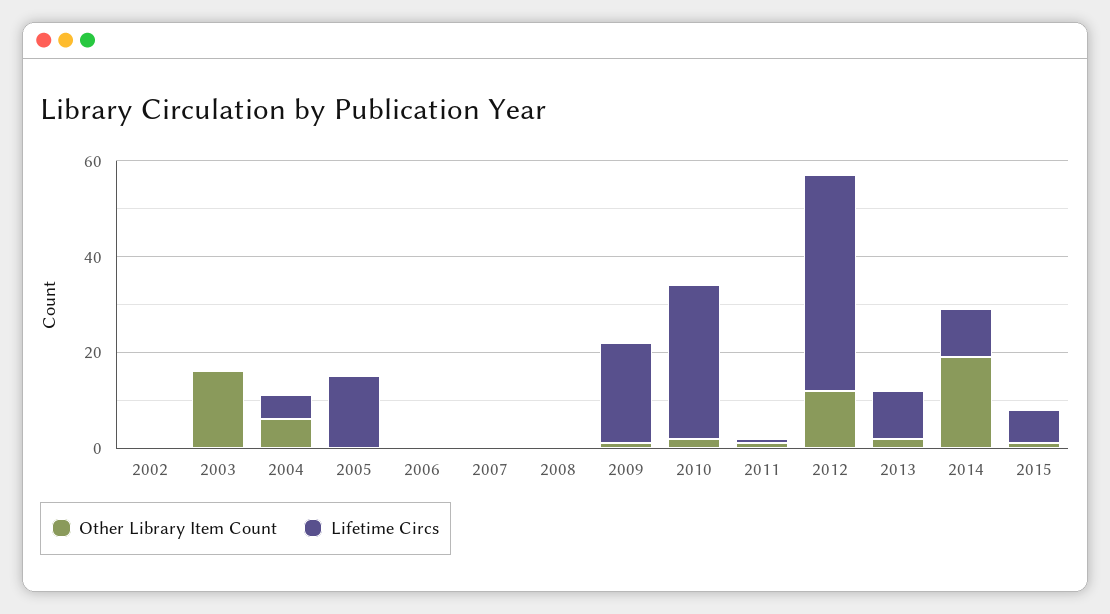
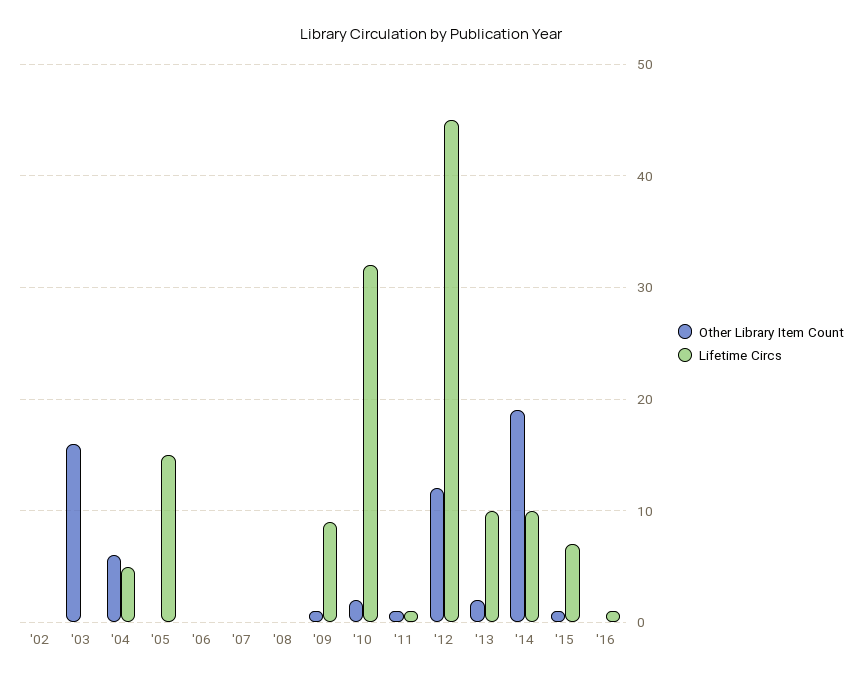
Lifetime Circs, 2009: 20 -> 9
Other Library Item Count, '16: none -> 0
Lifetime Circs, '16: none -> 1

